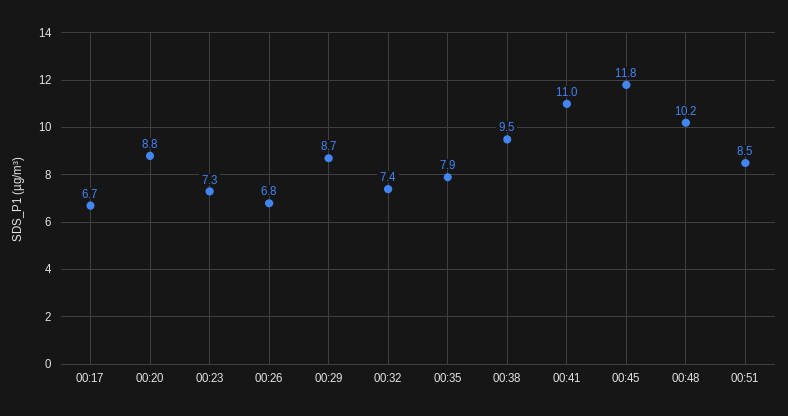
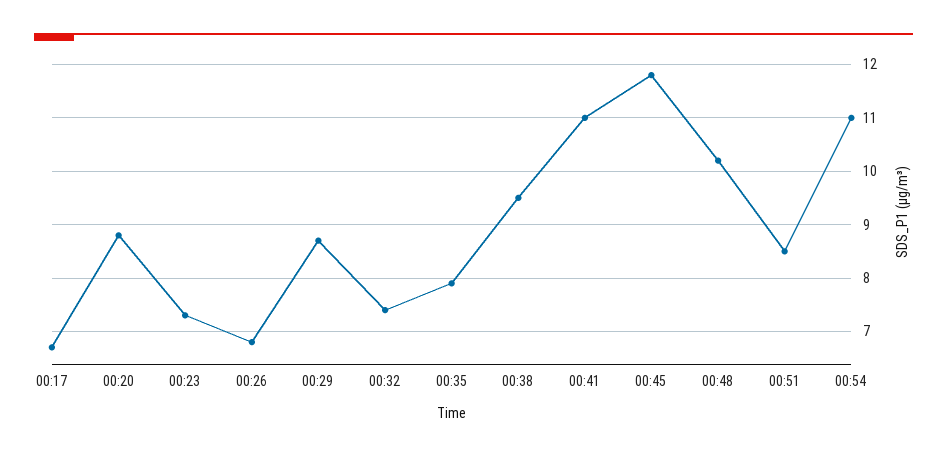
00:54: none -> 11

